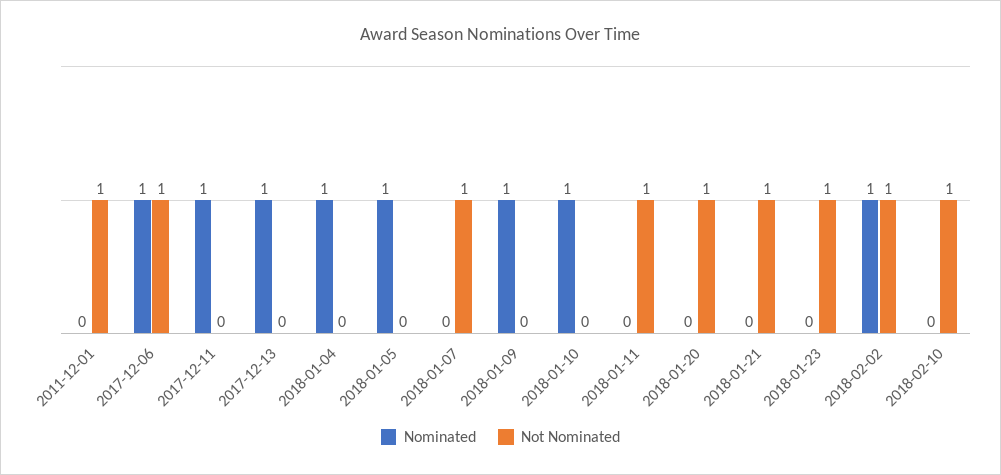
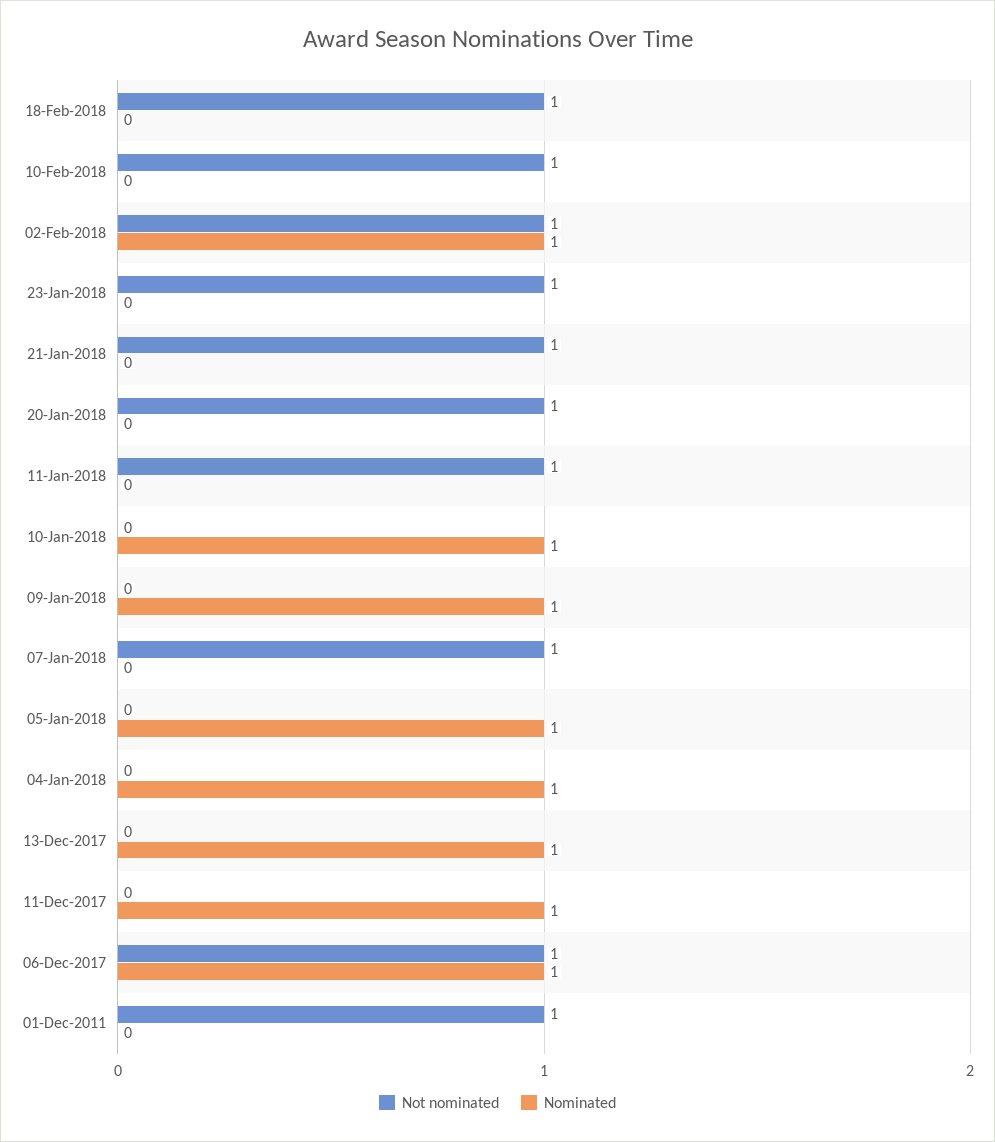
Not Nominated, 18-Feb-2018: none -> 1
Nominated, 18-Feb-2018: none -> 0

